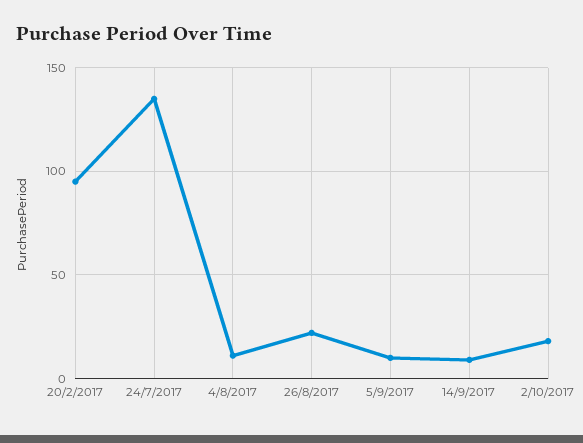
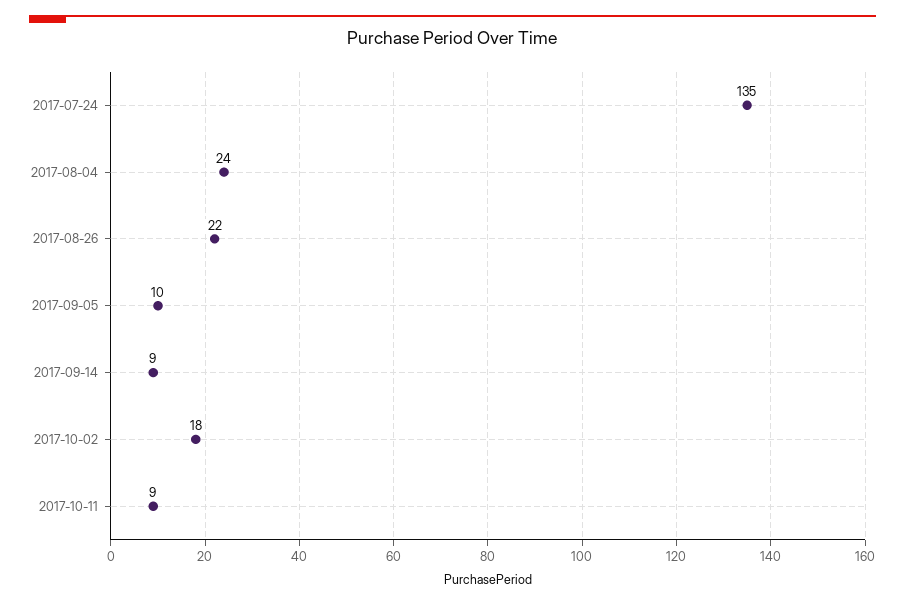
20/2/2017: 95 -> none
4/8/2017: 10 -> 24
2017-10-11: none -> 9

